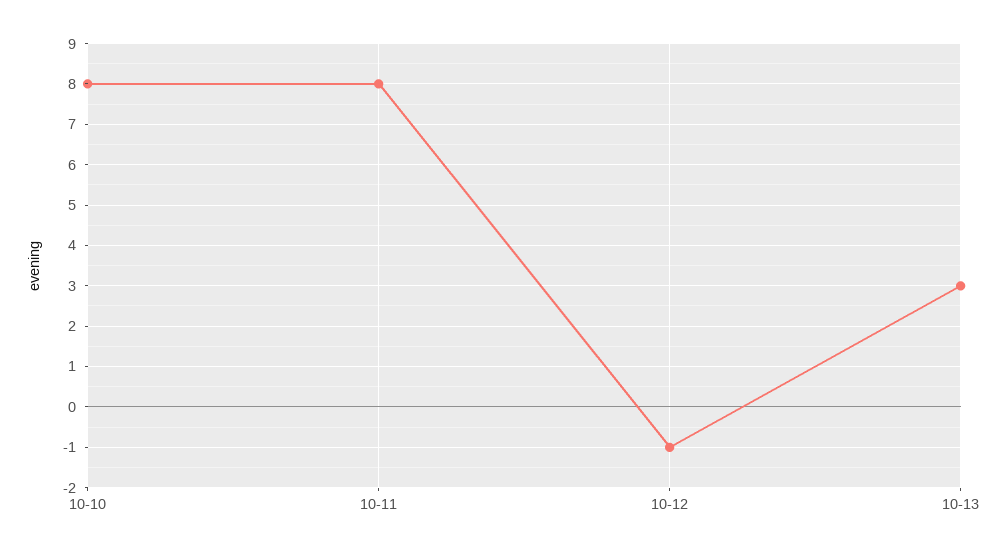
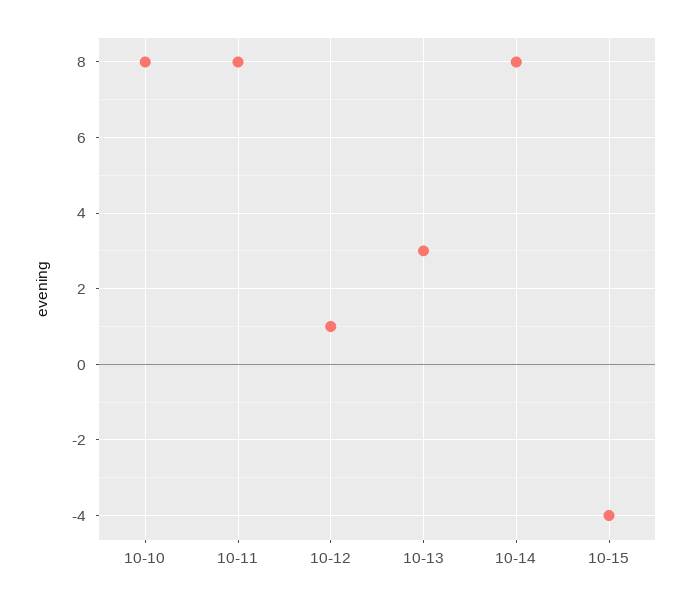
10-12: -1 -> 1
10-14: none -> 8
10-15: none -> -4

